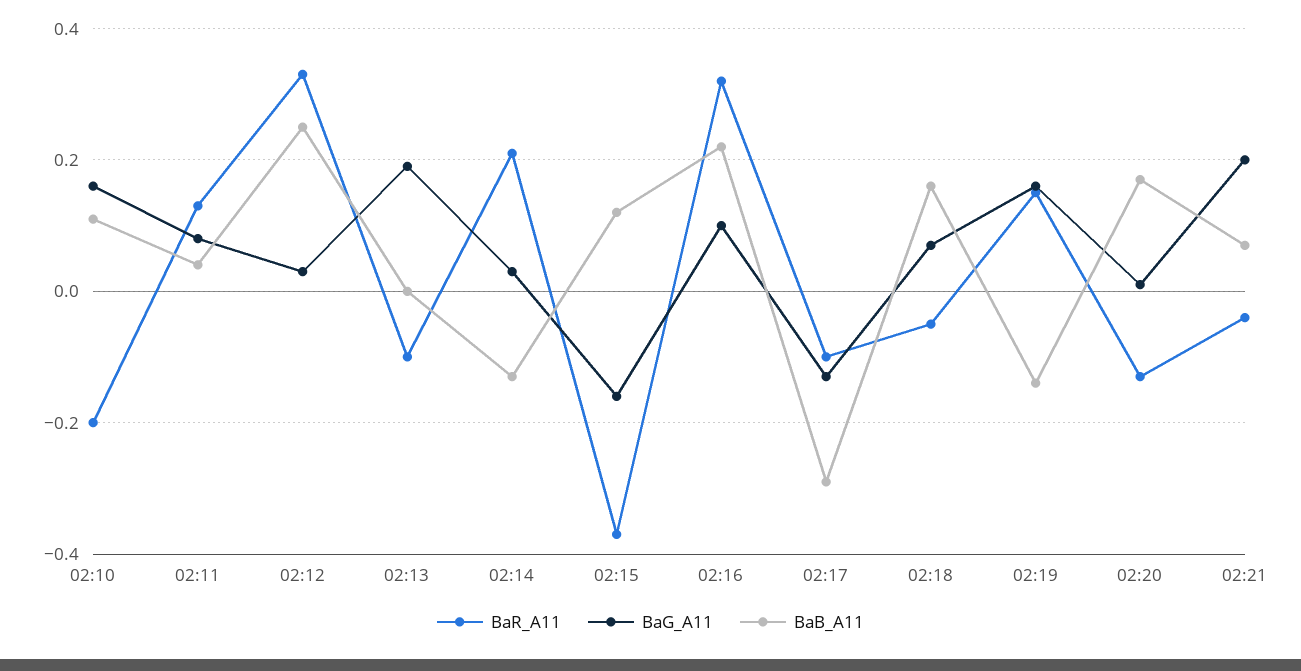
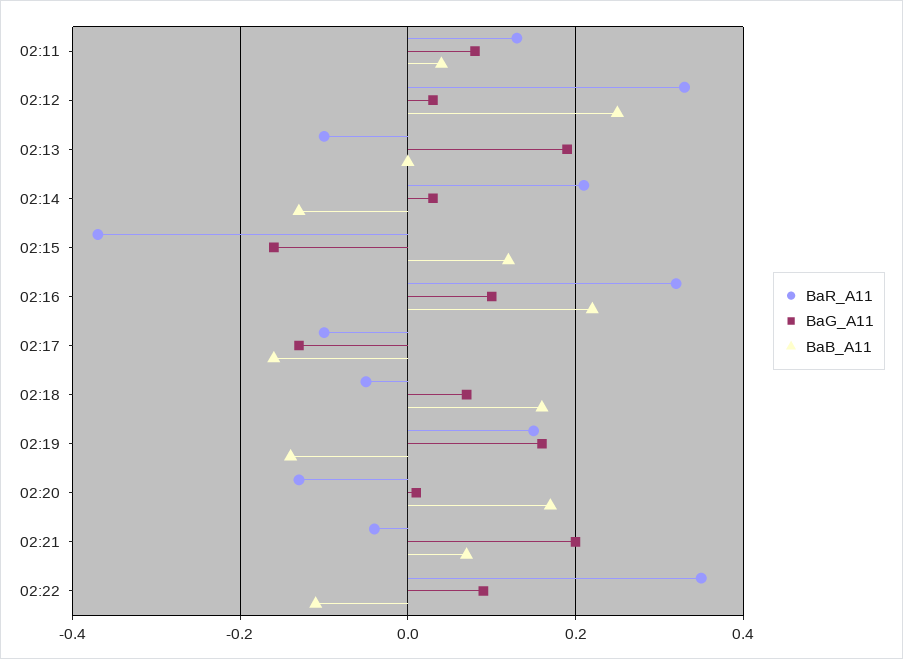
BaR_A11, 02:10: -0.2 -> none
BaG_A11, 02:10: 0.15 -> none
BaB_A11, 02:10: 0.1 -> none
BaB_A11, 02:17: -0.3 -> -0.15
BaR_A11, 02:22: none -> 0.35
BaG_A11, 02:22: none -> 0.1
BaB_A11, 02:22: none -> -0.1

